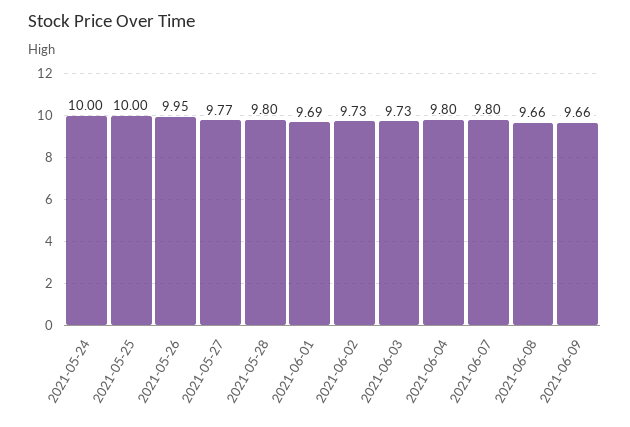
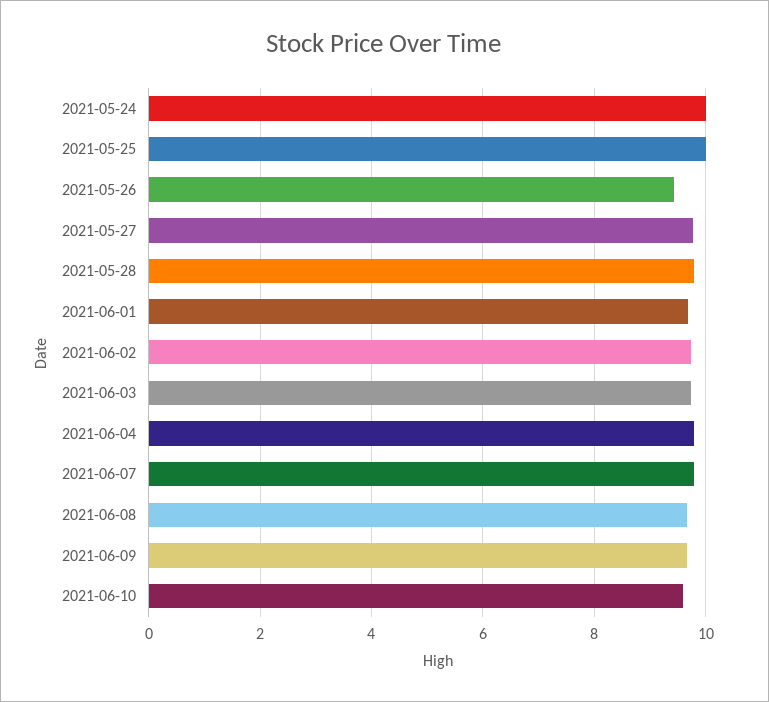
2021-05-26: 9.95 -> 9.4
2021-06-10: none -> 9.6

